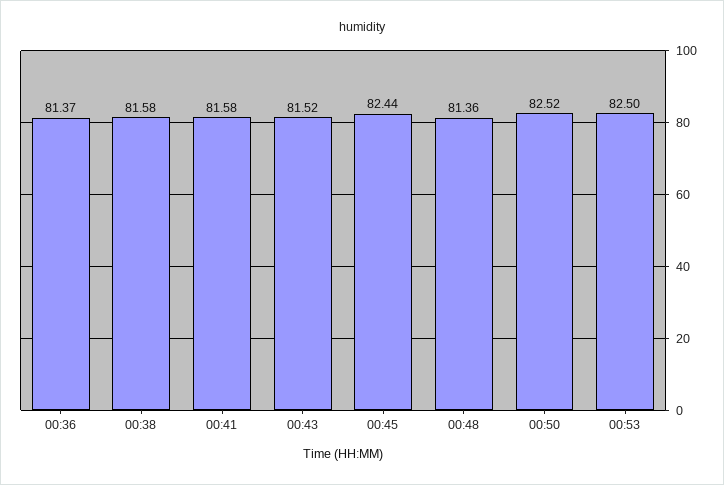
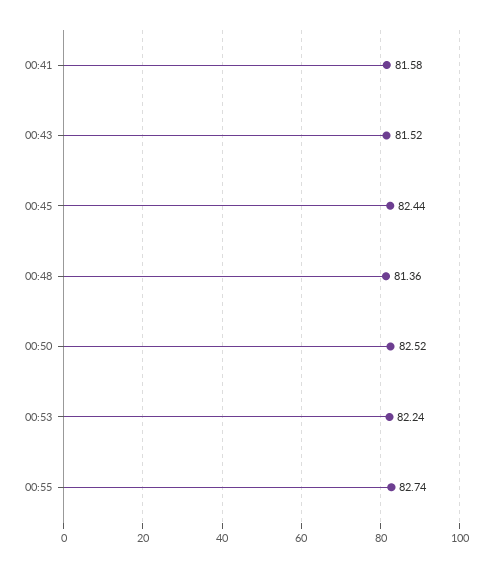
00:36: 81.37 -> none
00:38: 81.58 -> none
00:53: 82.5 -> 82.24
00:55: none -> 82.74

